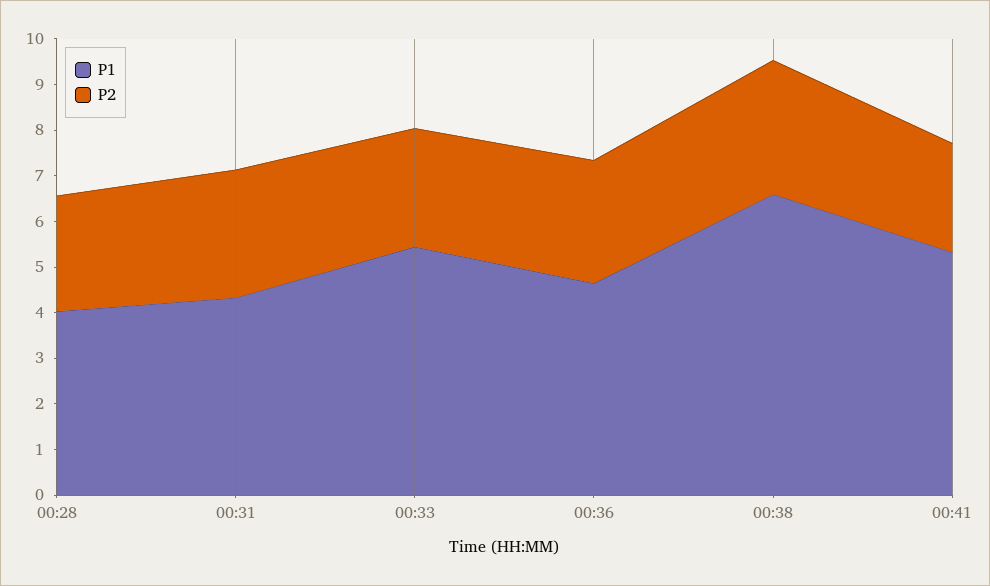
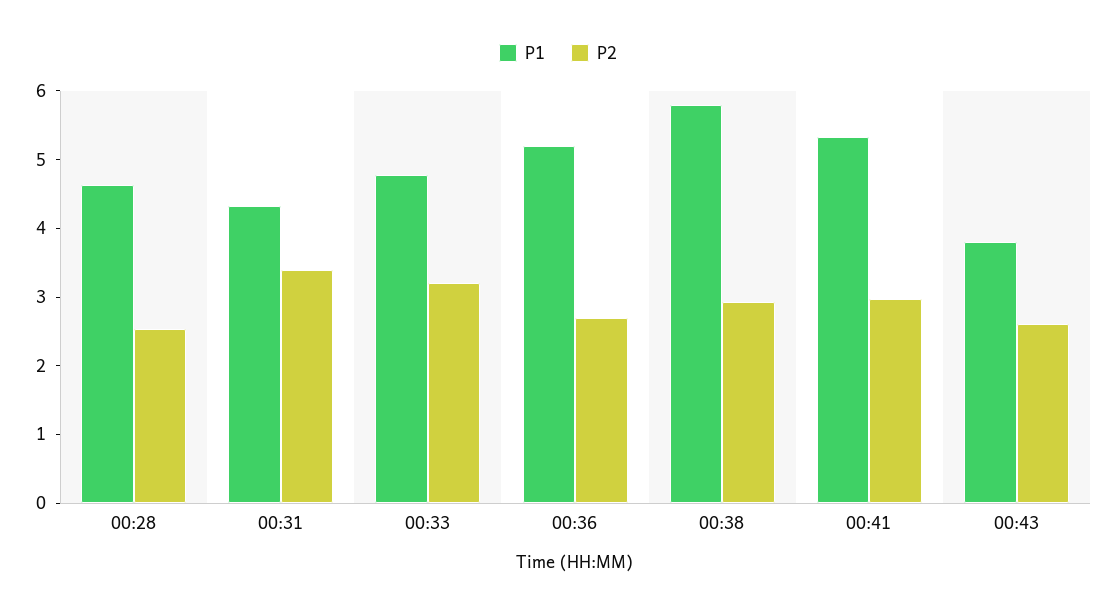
P1, 00:28: 4 -> 4.6
P2, 00:31: 2.8 -> 3.4
P1, 00:33: 5.4 -> 4.8
P2, 00:33: 2.6 -> 3.2
P1, 00:36: 4.6 -> 5.2
P1, 00:38: 6.6 -> 5.8
P2, 00:41: 2.4 -> 3
P1, 00:43: none -> 3.8
P2, 00:43: none -> 2.6

